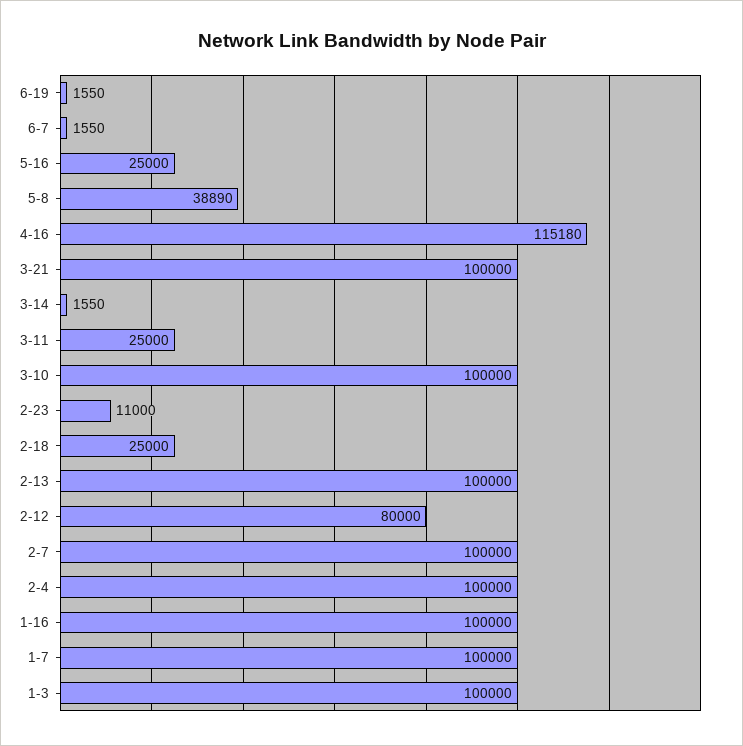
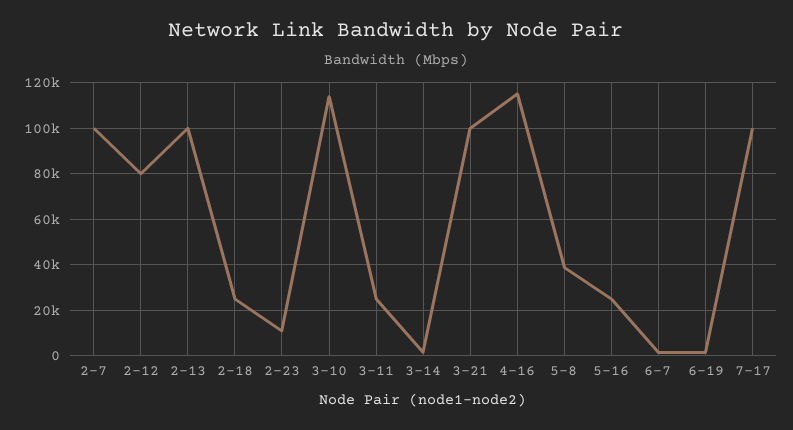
3-10: 100000 -> 115000
2-4: 100000 -> none
1-16: 100000 -> none
1-7: 100000 -> none
1-3: 100000 -> none
7-17: none -> 100000

